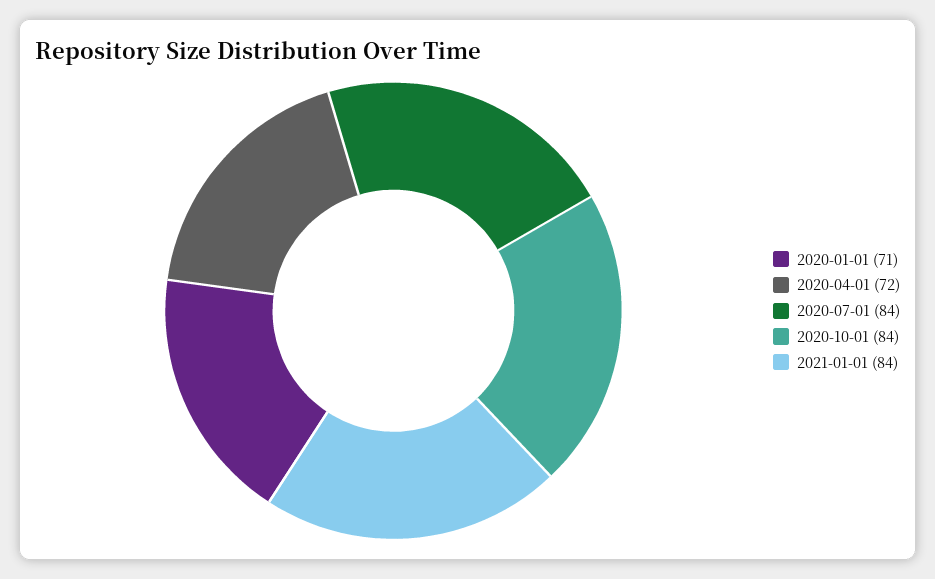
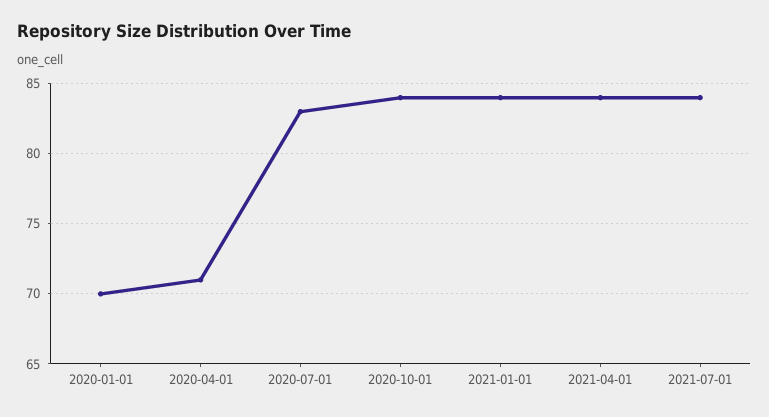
2020-01-01: 71 -> 70
2020-04-01: 72 -> 71
2020-07-01: 84 -> 83
2021-04-01: none -> 84
2021-07-01: none -> 84

